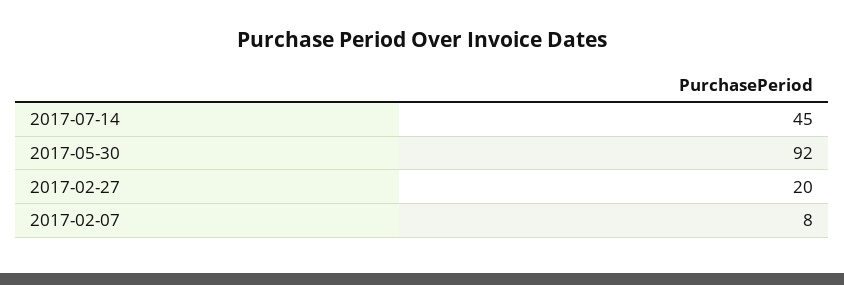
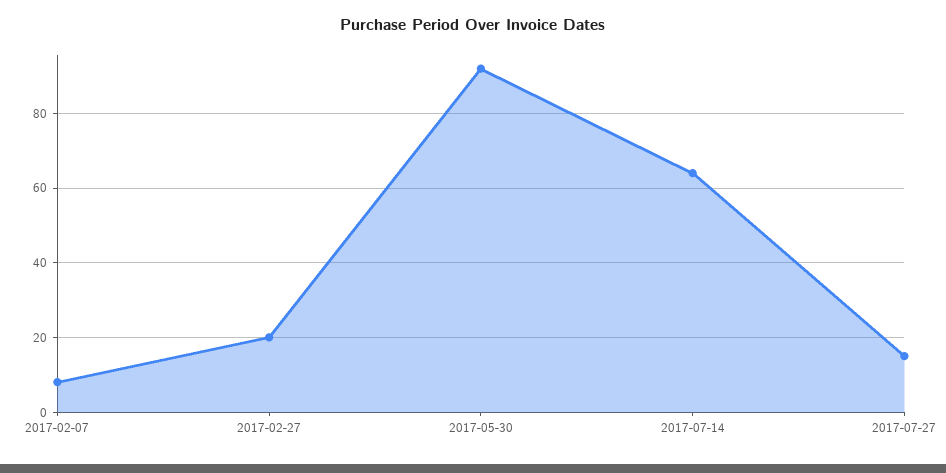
2017-07-14: 45 -> 65
2017-07-27: none -> 15

